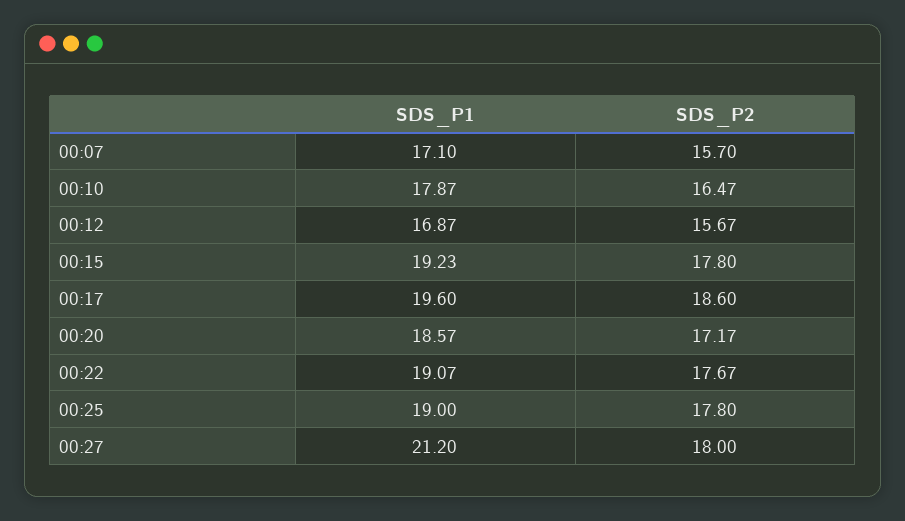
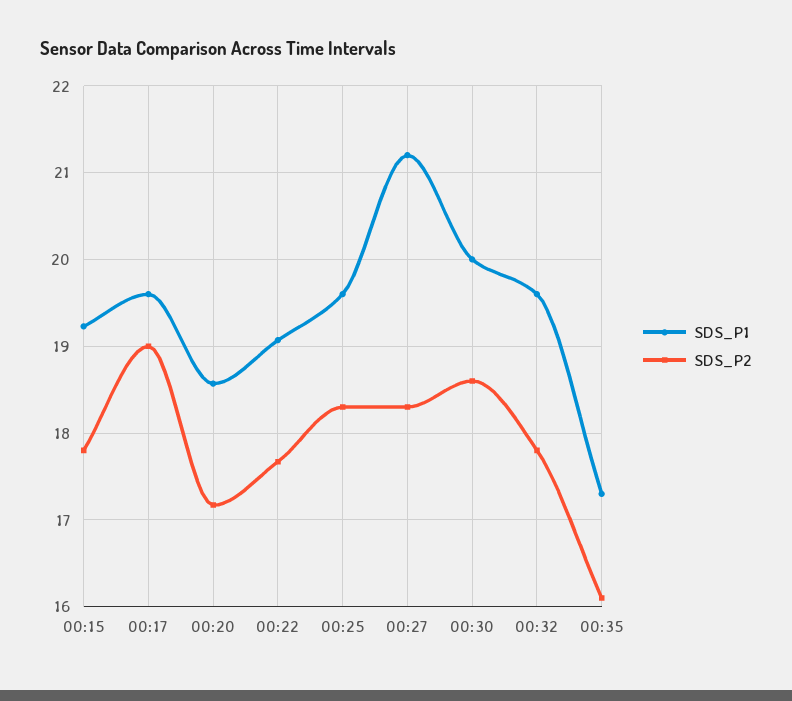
SDS_P1, 00:07: 17.1 -> none
SDS_P2, 00:07: 15.7 -> none
SDS_P1, 00:10: 17.87 -> none
SDS_P2, 00:10: 16.47 -> none
SDS_P1, 00:12: 16.87 -> none
SDS_P2, 00:12: 15.67 -> none
SDS_P2, 00:17: 18.6 -> 19
SDS_P1, 00:25: 19 -> 19.6
SDS_P2, 00:25: 17.8 -> 18.3
SDS_P2, 00:27: 18 -> 18.3
SDS_P1, 00:30: none -> 20
SDS_P2, 00:30: none -> 18.6
SDS_P1, 00:32: none -> 19.6
SDS_P2, 00:32: none -> 17.8
SDS_P1, 00:35: none -> 17.3
SDS_P2, 00:35: none -> 16.1

